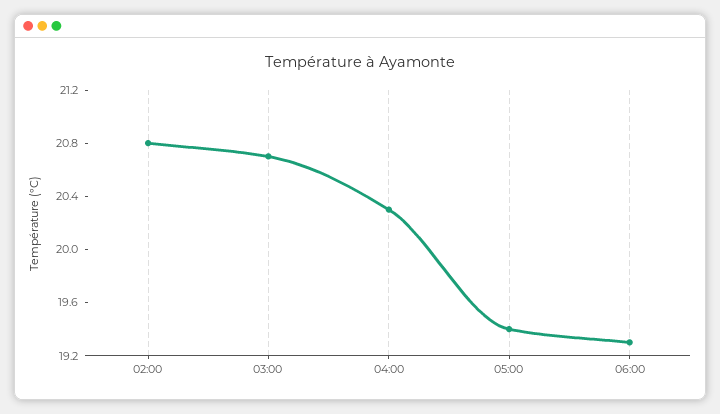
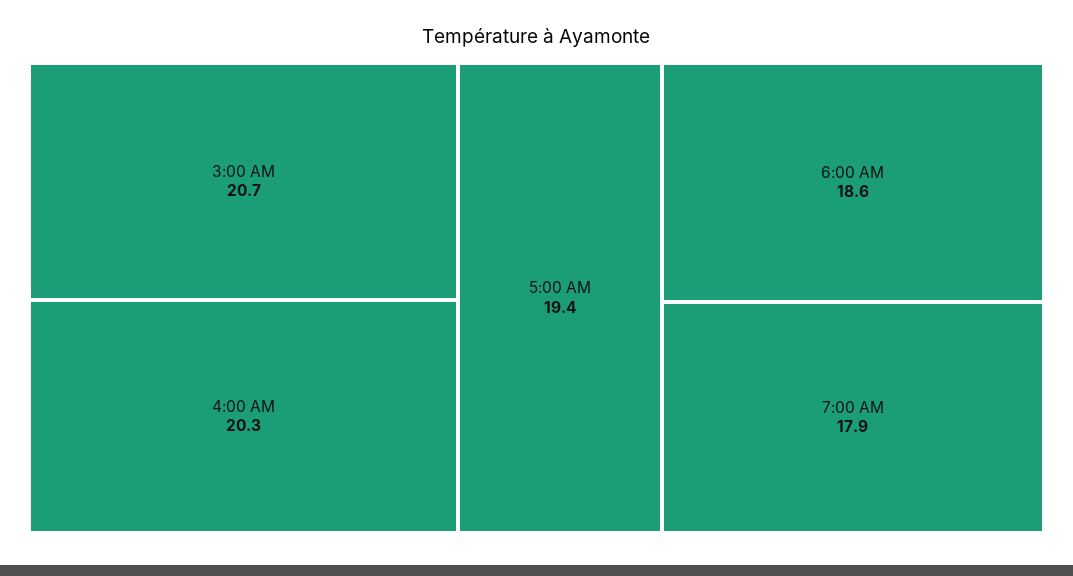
02:00: 20.8 -> none
06:00: 19.3 -> 18.6
7:00 AM: none -> 17.9

